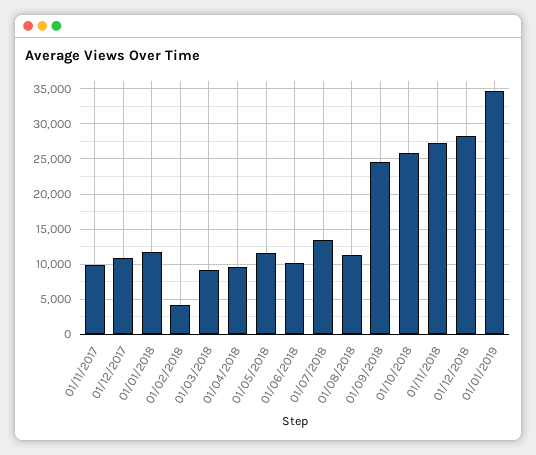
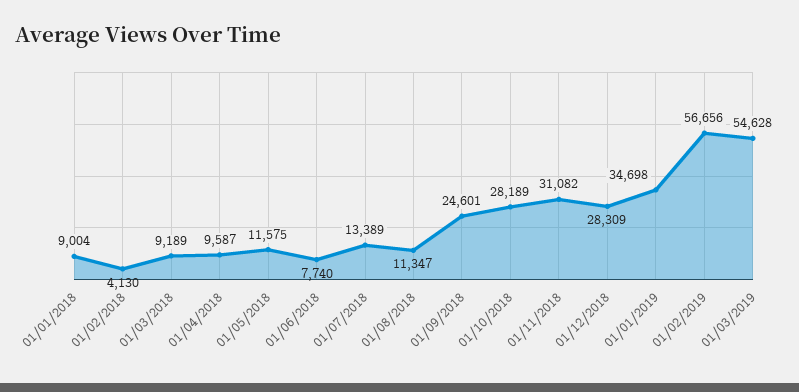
01/11/2017: 10000 -> none
01/12/2017: 11000 -> none
01/01/2018: 12000 -> 9004
01/06/2018: 10000 -> 7740
01/10/2018: 26000 -> 28189
01/11/2018: 27000 -> 31082
01/02/2019: none -> 56656
01/03/2019: none -> 54628

